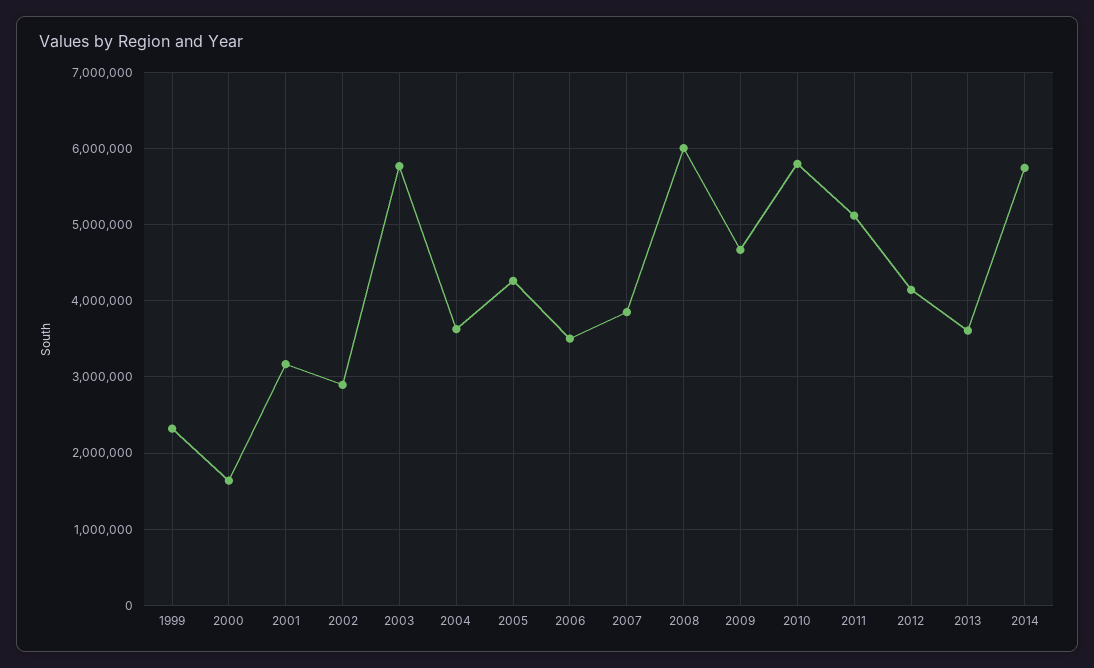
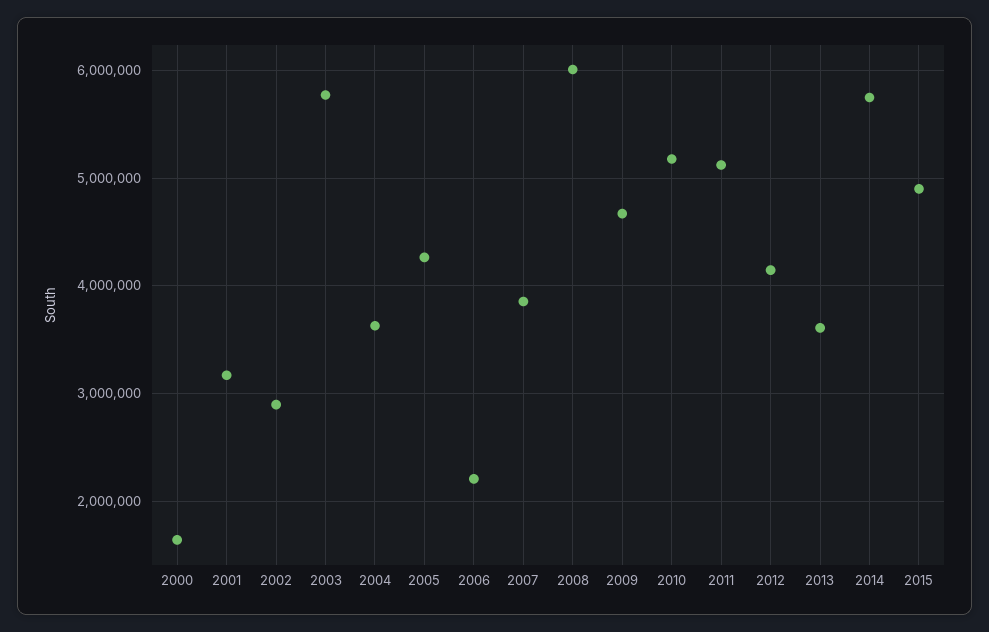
1999: 2300000 -> none
2006: 3500000 -> 2200000
2010: 5800000 -> 5200000
2015: none -> 4900000

